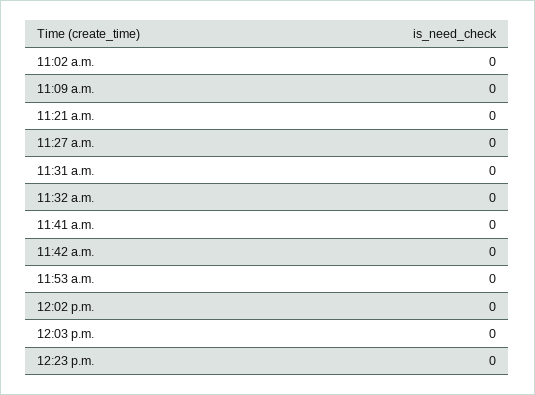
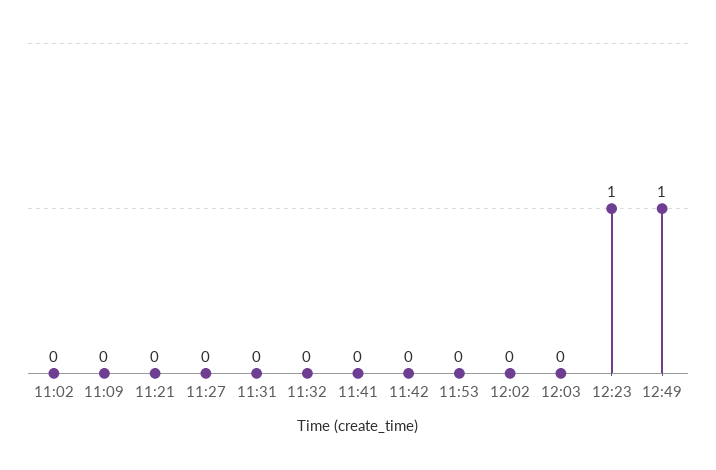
12:23 p.m.: 0 -> 1
12:49: none -> 1

